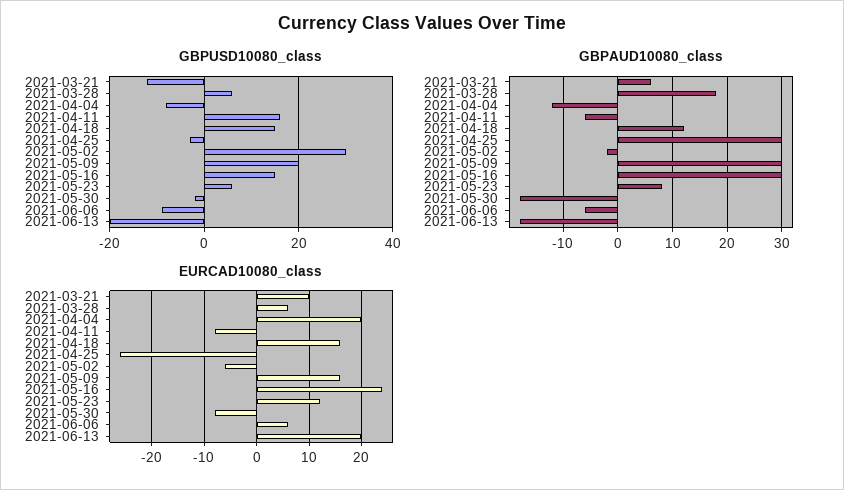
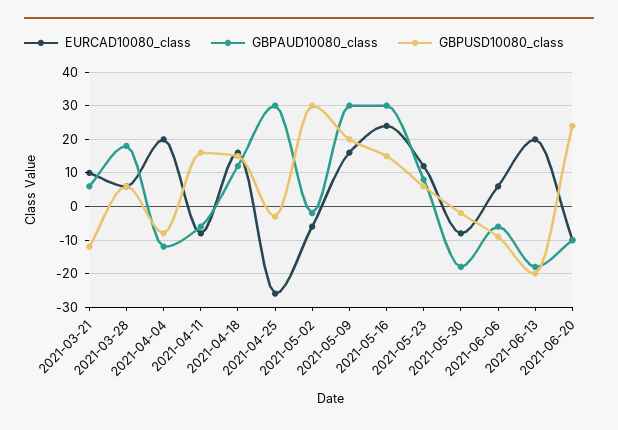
EURCAD10080_class, 2021-06-20: none -> -10
GBPAUD10080_class, 2021-06-20: none -> -10
GBPUSD10080_class, 2021-06-20: none -> 25

